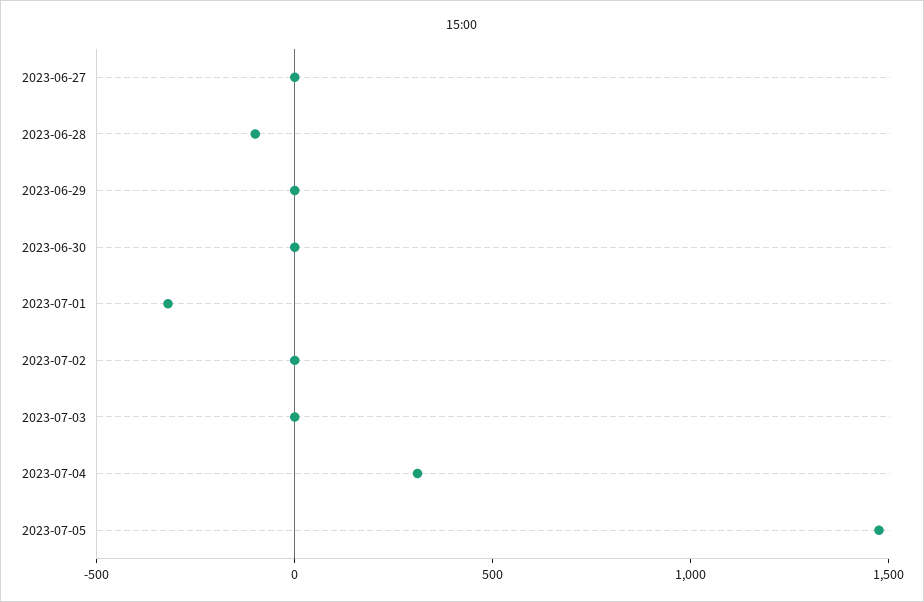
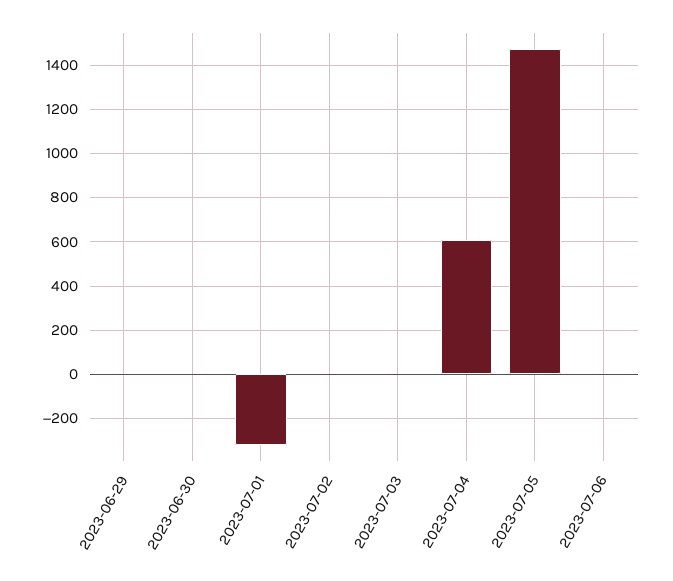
2023-06-27: 0 -> none
2023-06-28: -100 -> none
2023-07-04: 300 -> 600
2023-07-06: none -> 0

